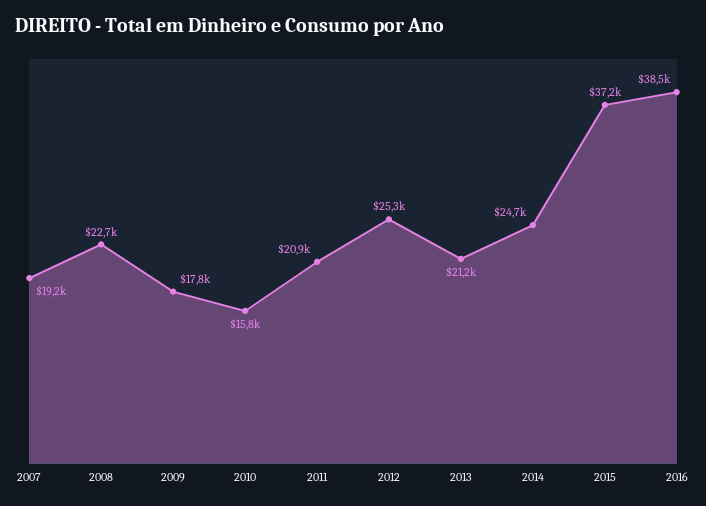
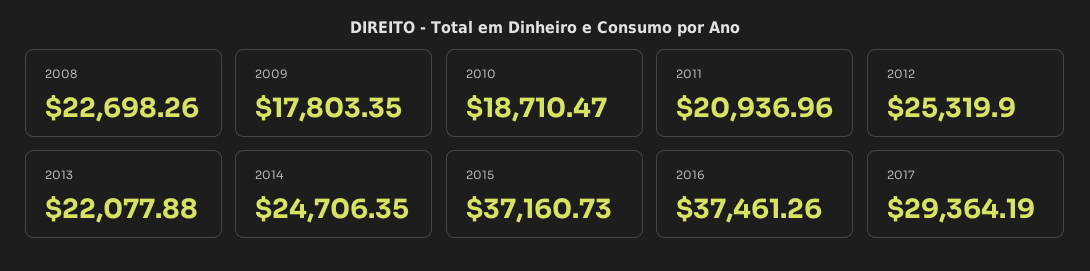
2007: 19200 -> none
2010: 15800 -> 18710.47
2013: 21200 -> 22077.88
2016: 38500 -> 37461.26
2017: none -> 29364.19

